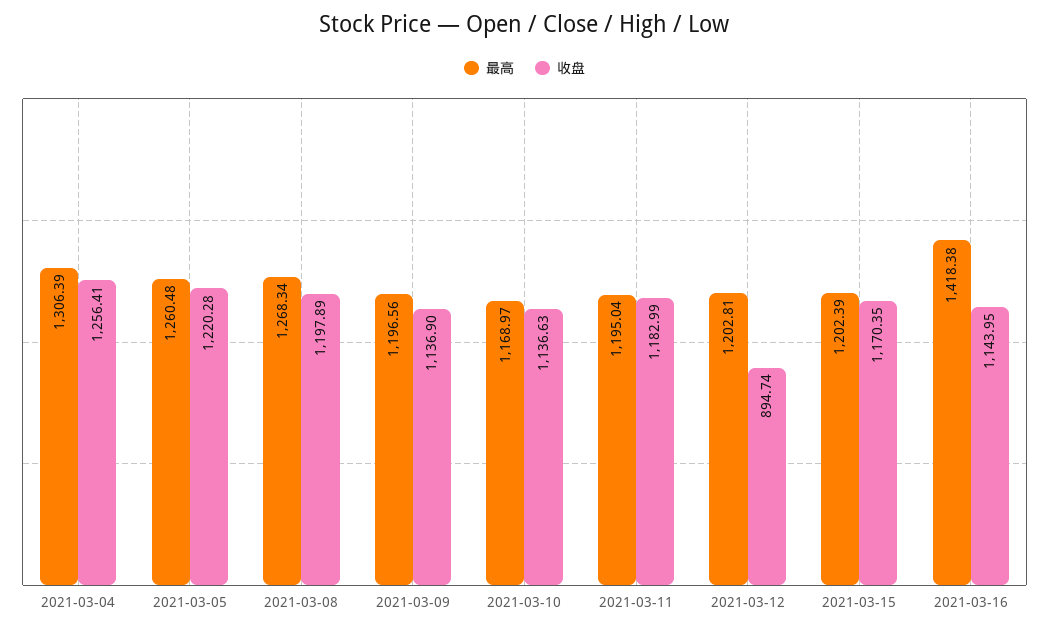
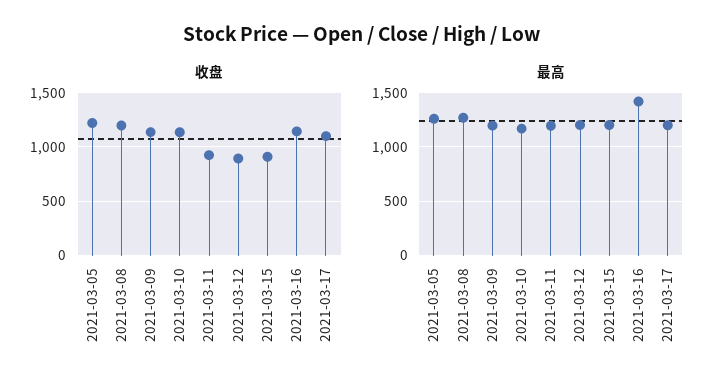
最高, 2021-03-04: 1306.39 -> none
收盘, 2021-03-04: 1256.41 -> none
收盘, 2021-03-11: 1182.99 -> 900
收盘, 2021-03-15: 1170.35 -> 900
收盘, 2021-03-17: none -> 1100
最高, 2021-03-17: none -> 1200

